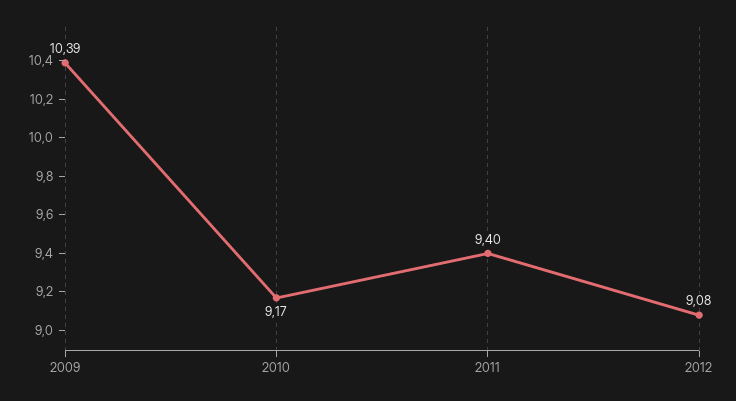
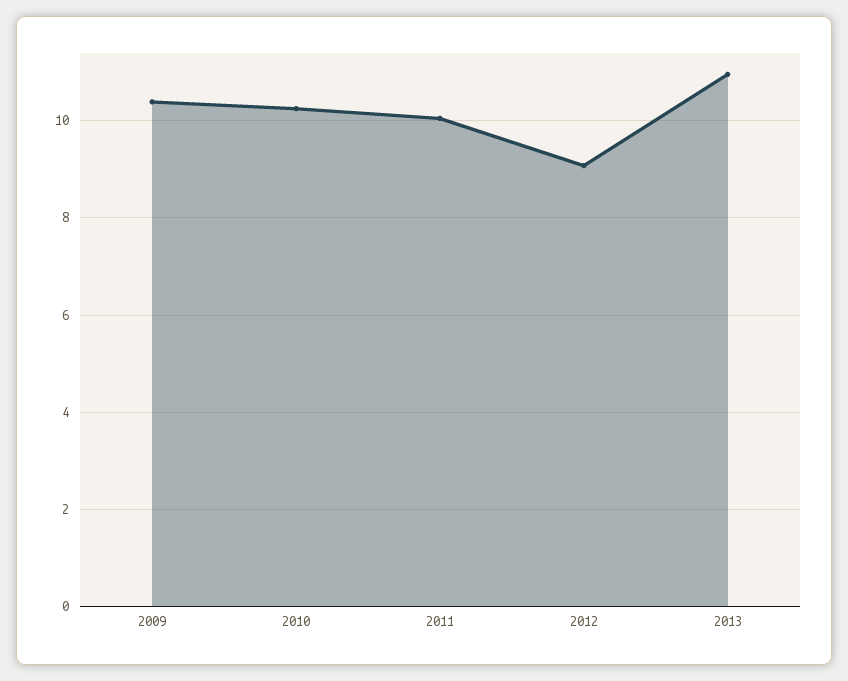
2010: 9.17 -> 10.2
2011: 9.4 -> 10
2013: none -> 11

